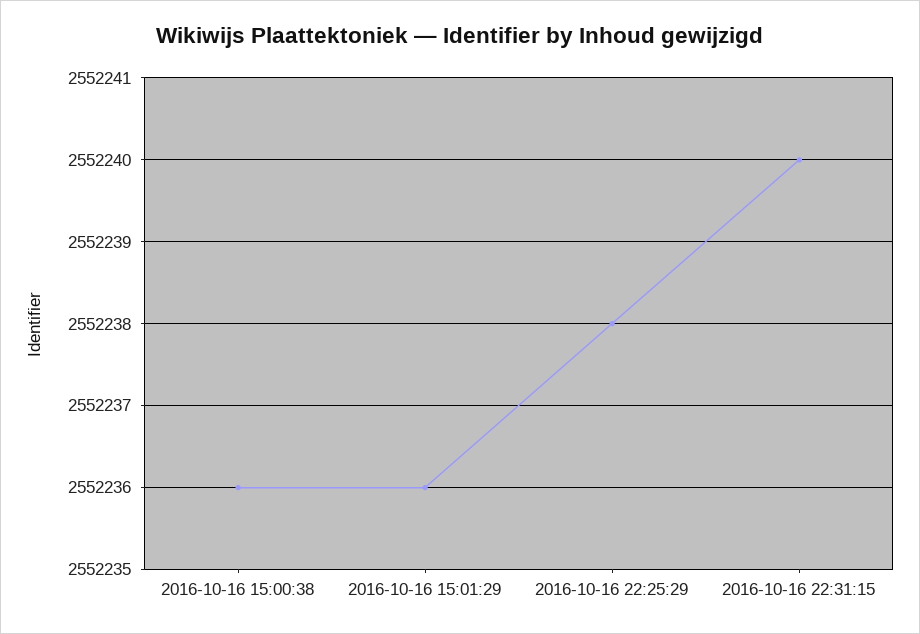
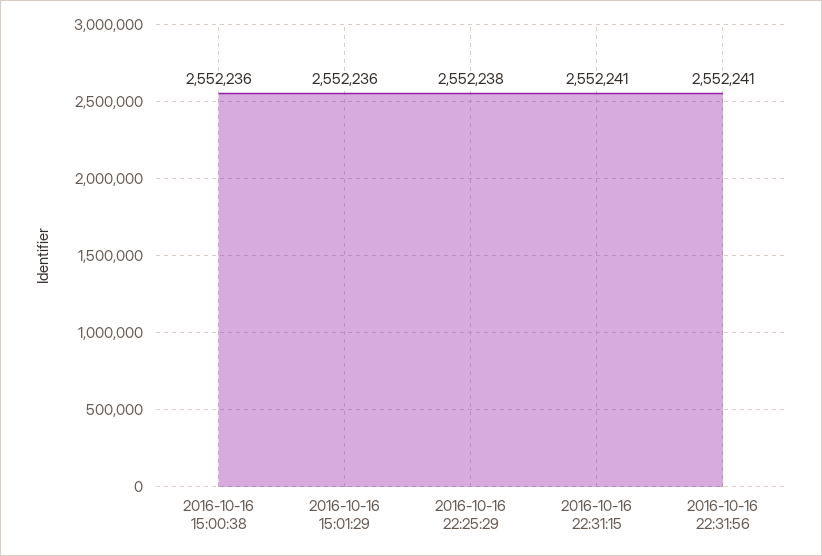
2016-10-16 22:31:15: 2552240 -> 2552241
2016-10-16 22:31:56: none -> 2552241

